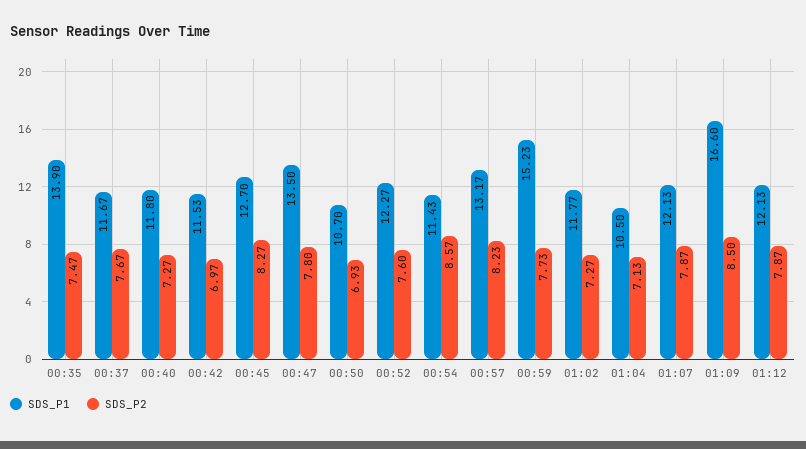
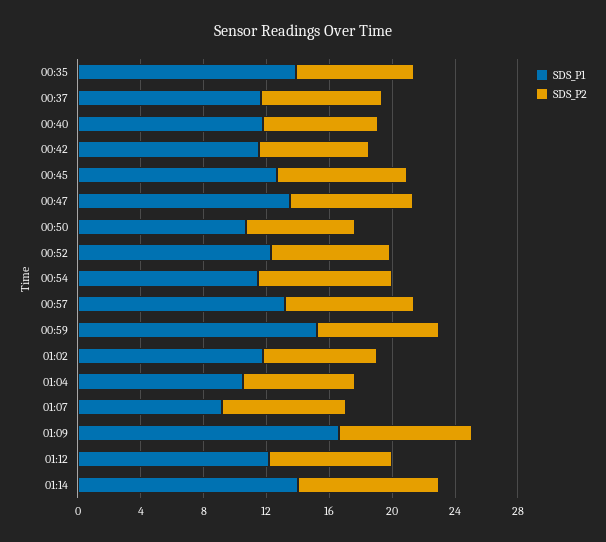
SDS_P1, 01:07: 12.13 -> 9
SDS_P1, 01:14: none -> 14
SDS_P2, 01:14: none -> 9

